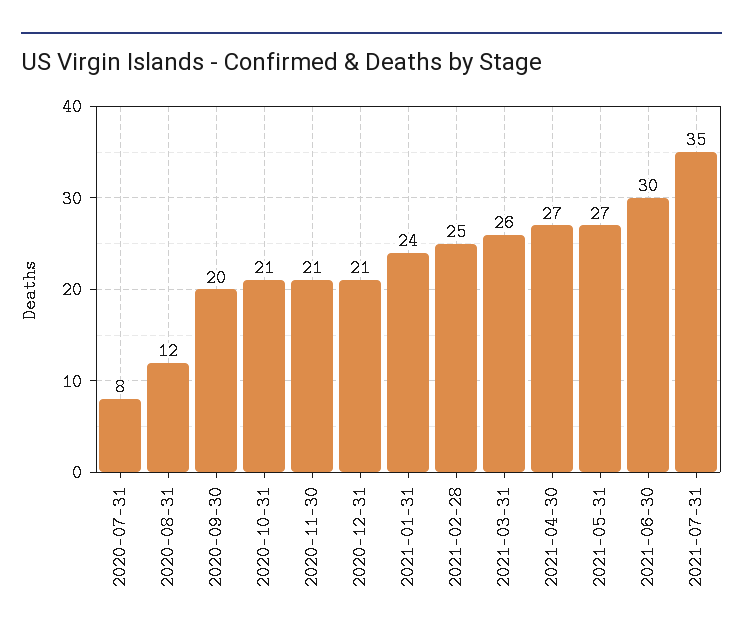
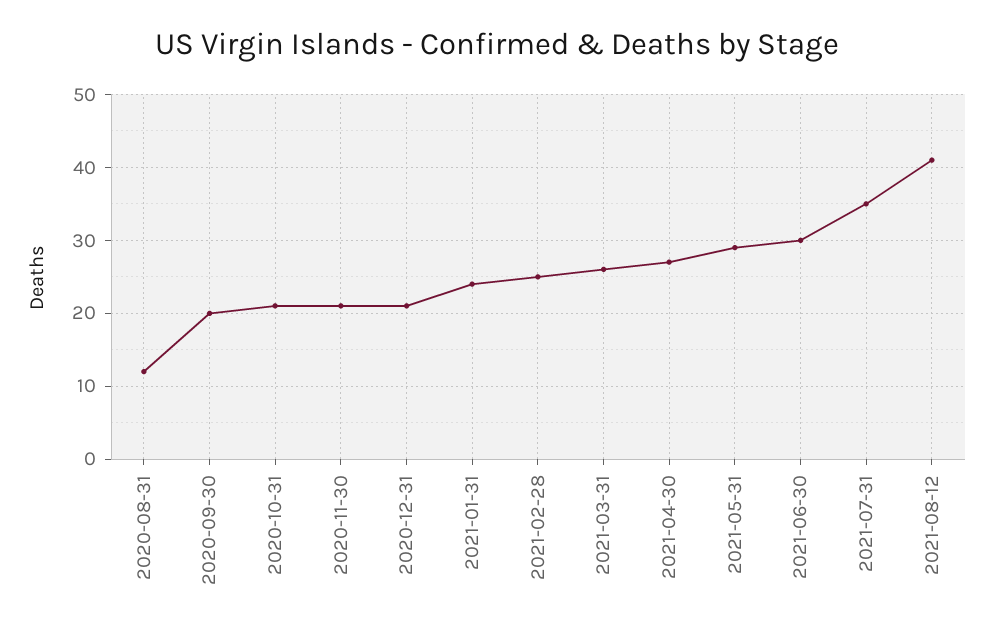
2020-07-31: 8 -> none
2021-05-31: 27 -> 29
2021-08-12: none -> 41

